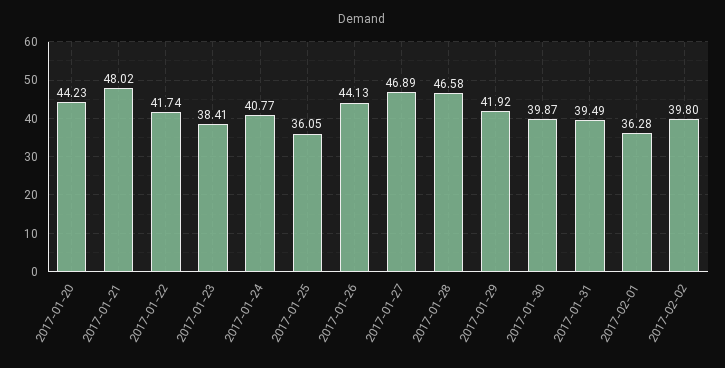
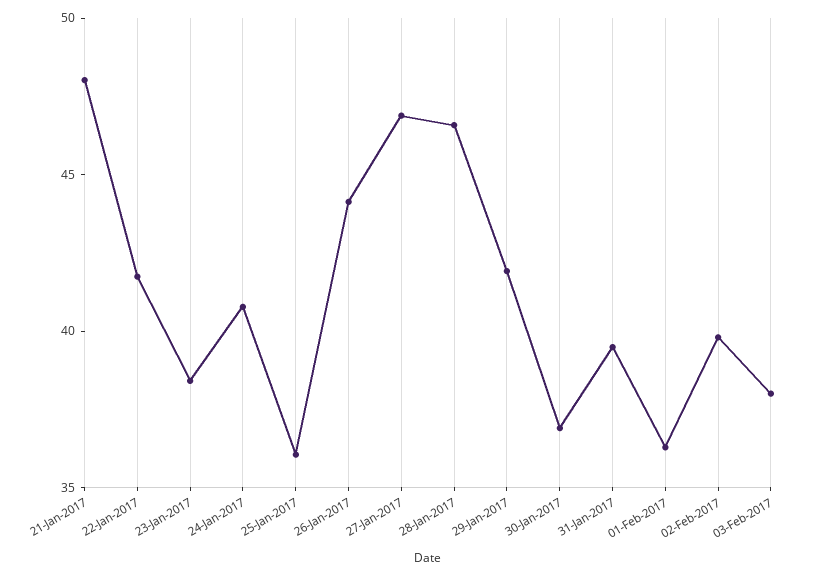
2017-01-20: 44.23 -> none
2017-01-30: 39.87 -> 37
03-Feb-2017: none -> 38

